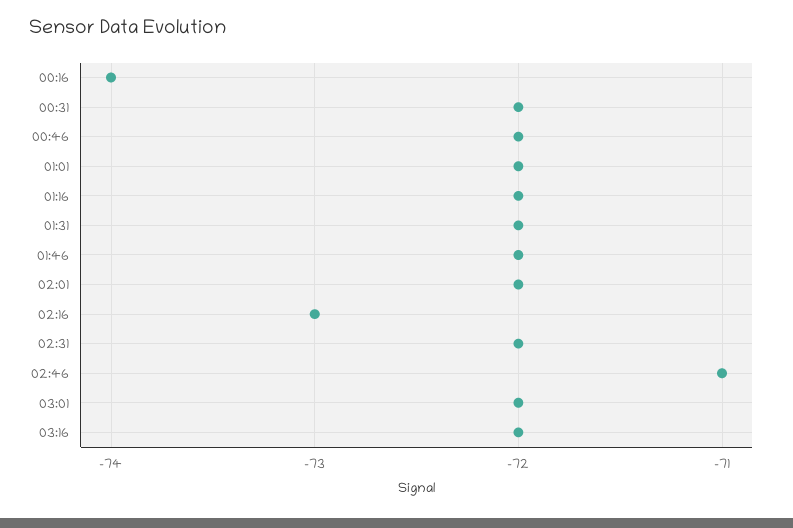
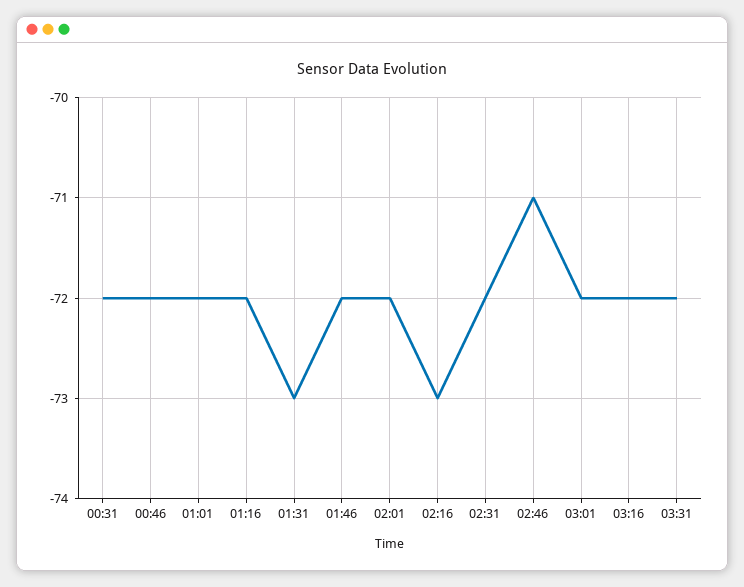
00:16: -74 -> none
01:31: -72 -> -73
03:31: none -> -72

